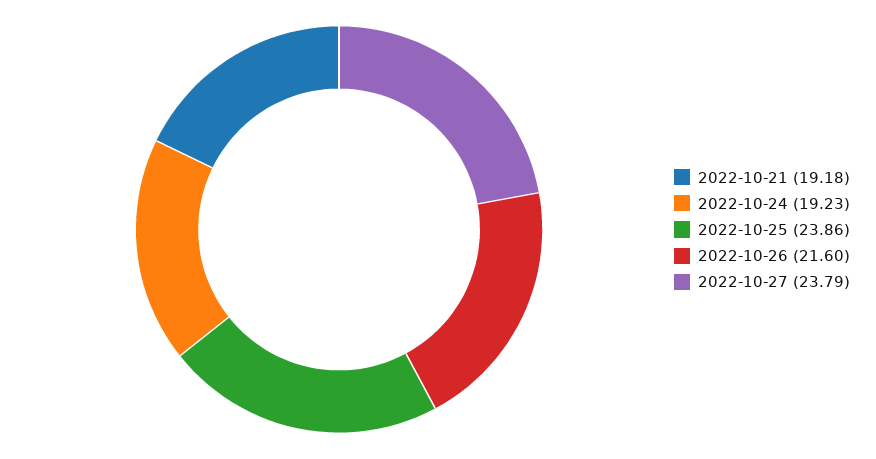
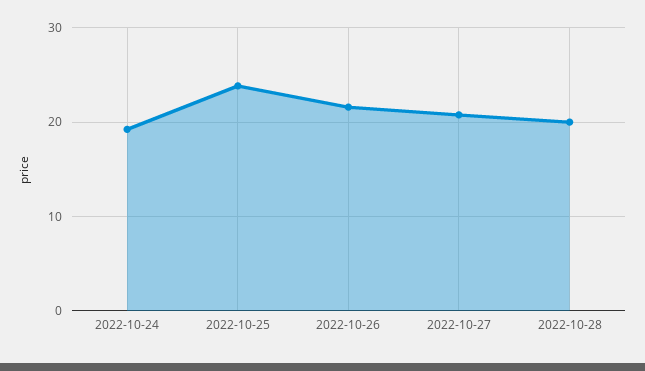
2022-10-21: 19.18 -> none
2022-10-27: 23.79 -> 21
2022-10-28: none -> 20

